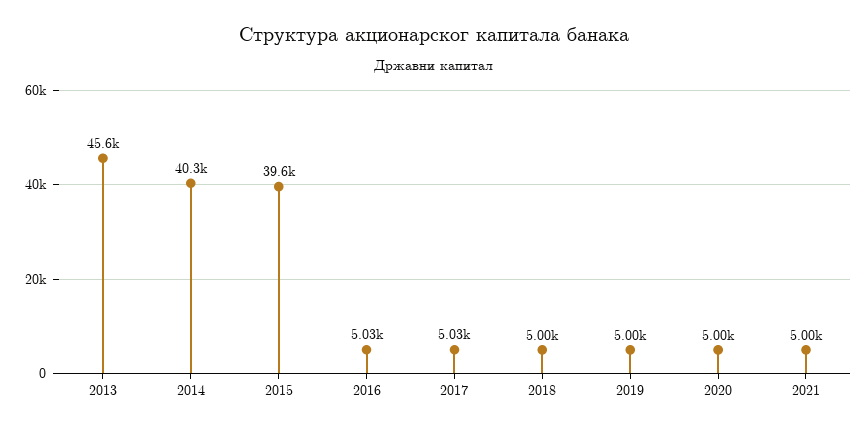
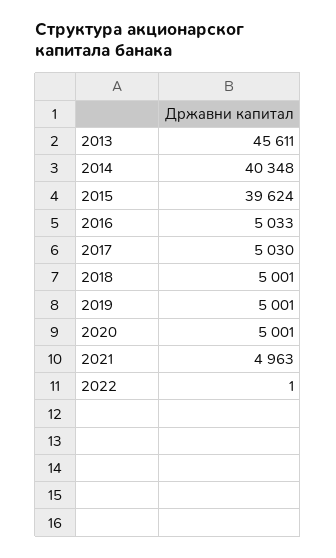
2021: 5000 -> 4963
2022: none -> 1

